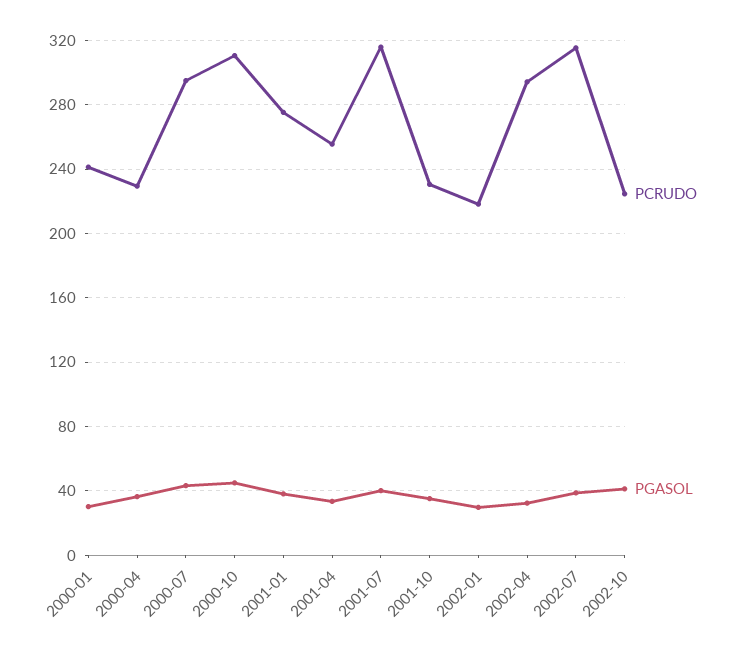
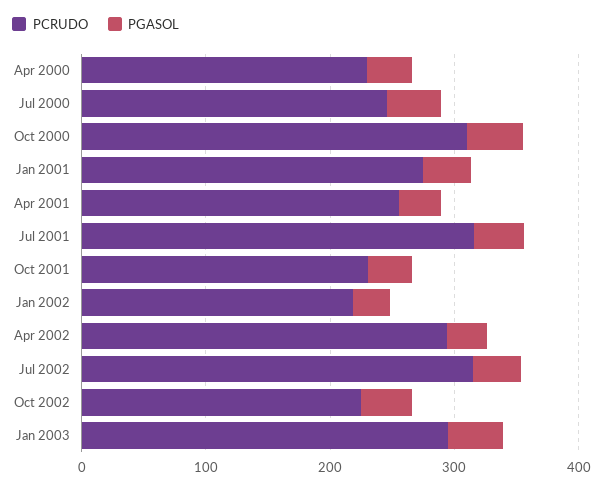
PCRUDO, 2000-01: 240 -> none
PGASOL, 2000-01: 30 -> none
PCRUDO, 2000-07: 295 -> 240
PCRUDO, Jan 2003: none -> 300
PGASOL, Jan 2003: none -> 40

